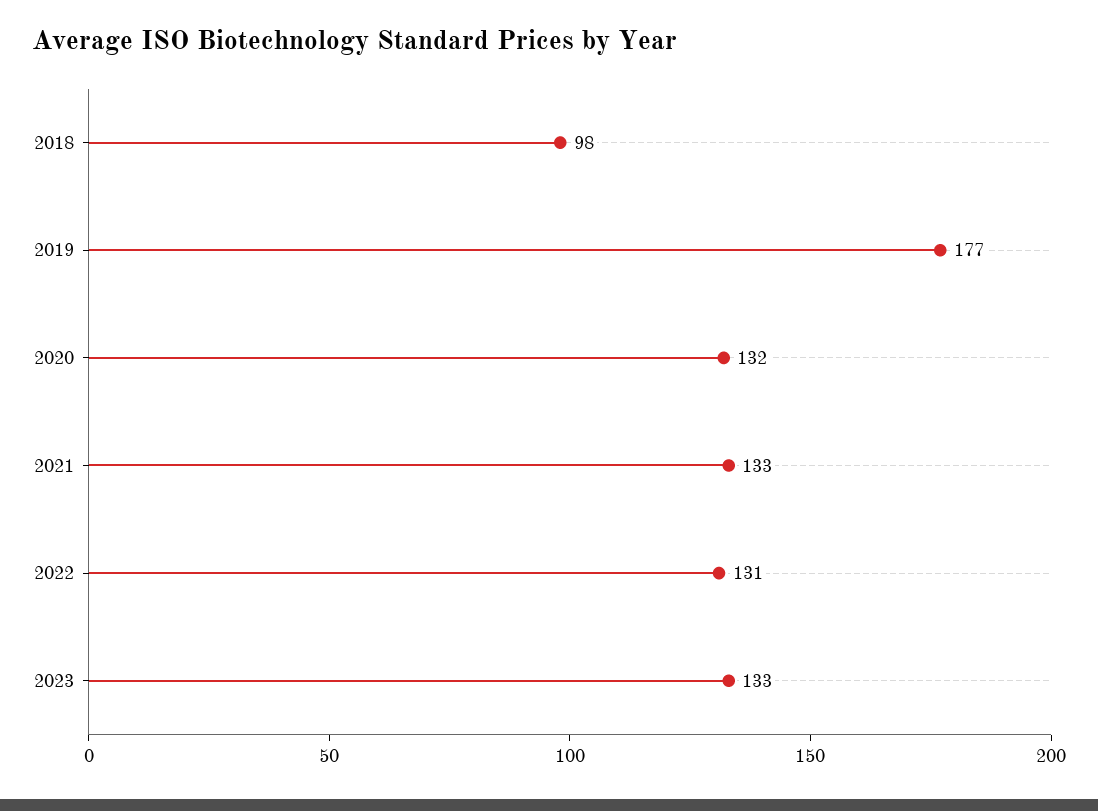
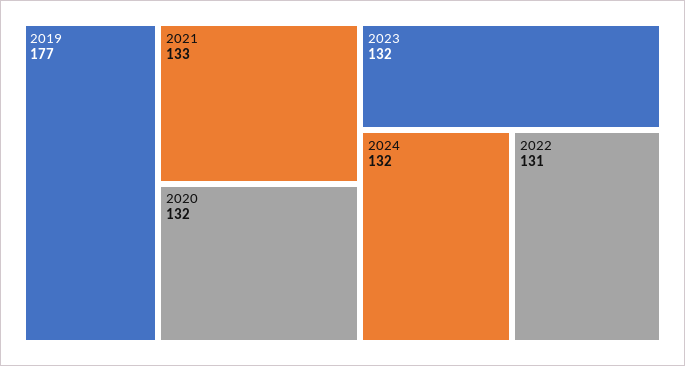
2018: 98 -> none
2023: 133 -> 132
2024: none -> 132

